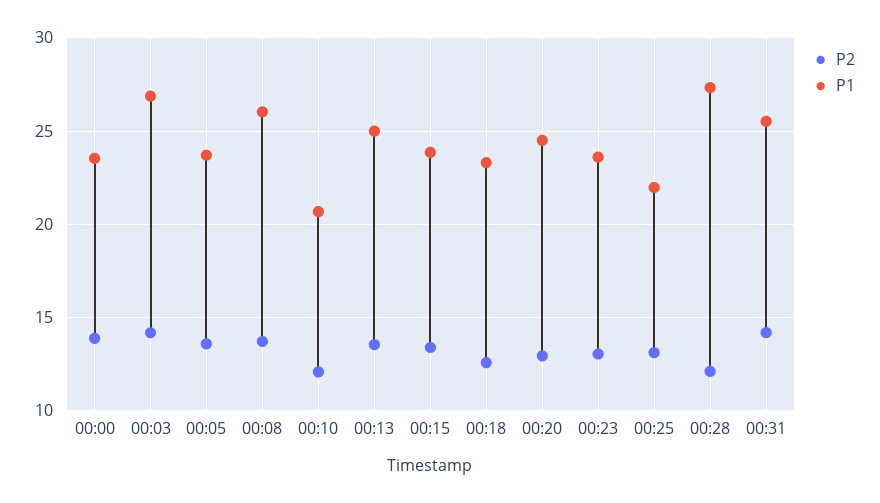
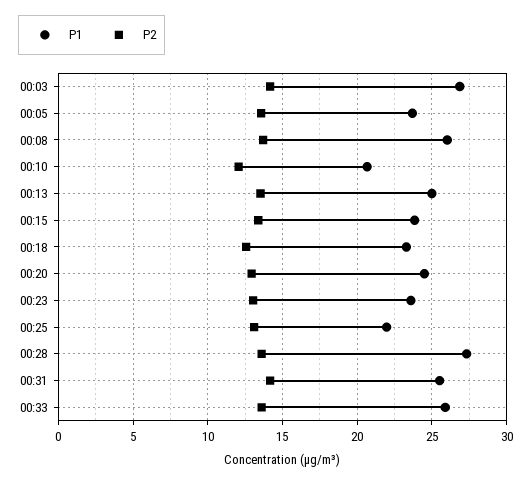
P2, 00:00: 14 -> none
P1, 00:00: 23.5 -> none
P2, 00:28: 12 -> 13.5
P1, 00:33: none -> 26
P2, 00:33: none -> 13.5

